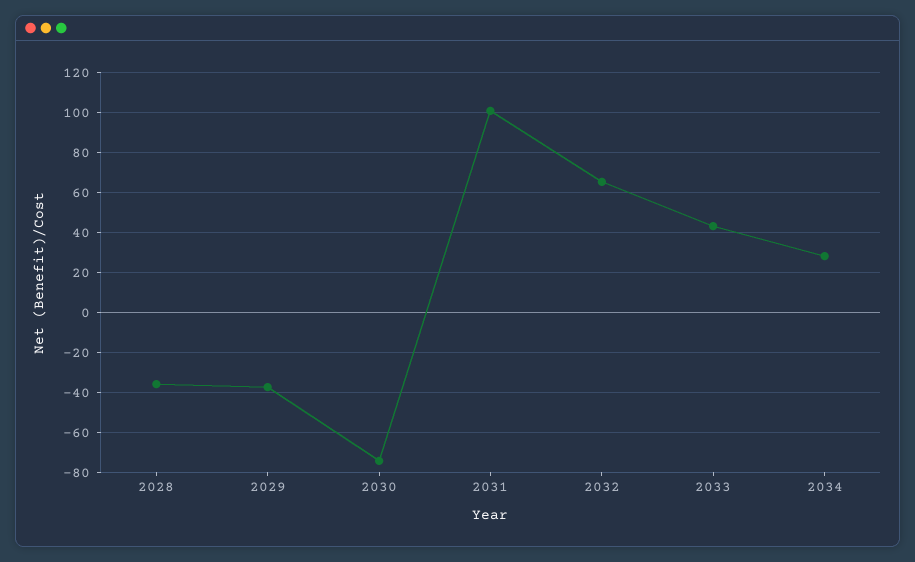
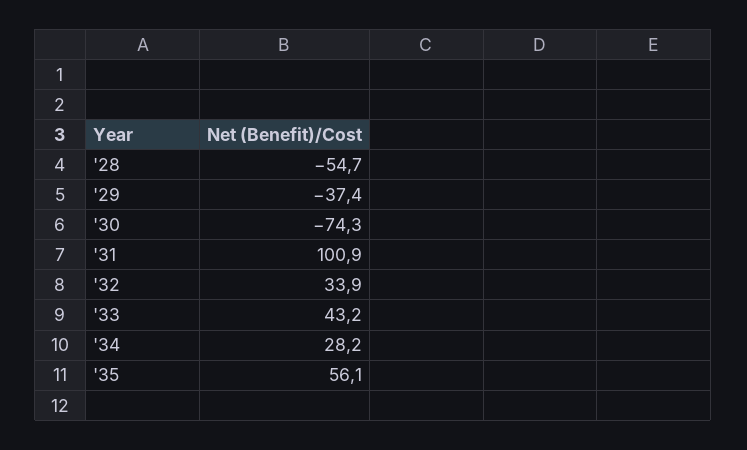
2028: -35 -> -54.7
2032: 65 -> 33.9
'35: none -> 56.1

